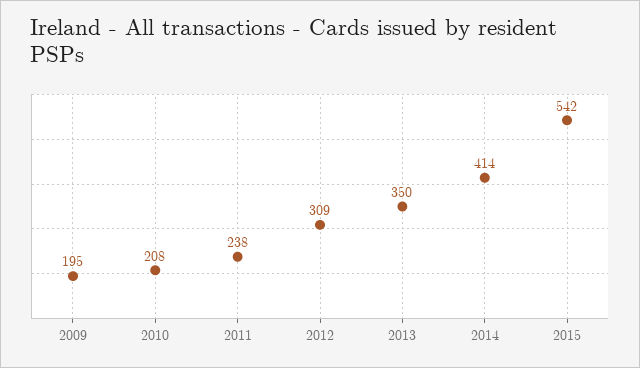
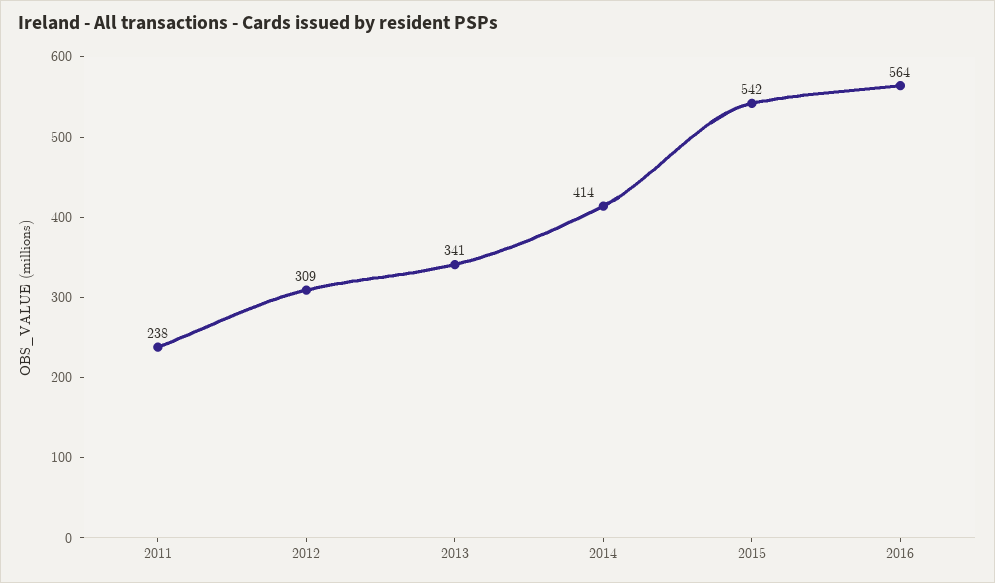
2009: 195 -> none
2010: 208 -> none
2013: 350 -> 341
2016: none -> 564

